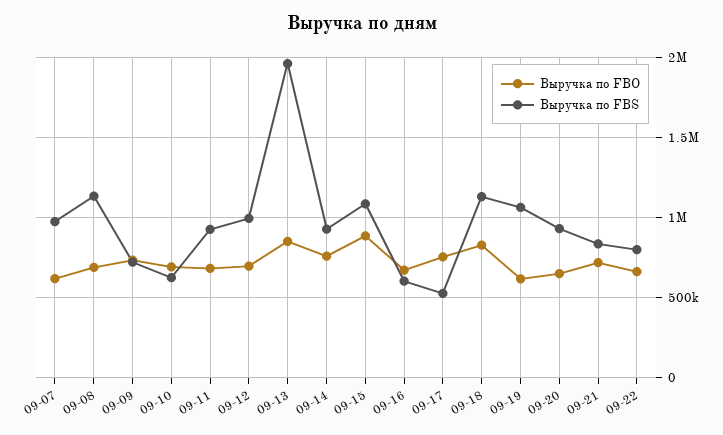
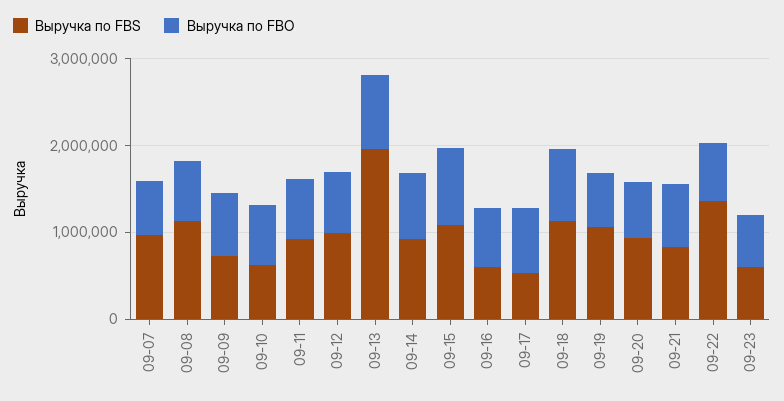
Выручка по FBS, 09-22: 800000 -> 1400000
Выручка по FBS, 09-23: none -> 600000
Выручка по FBO, 09-23: none -> 600000

